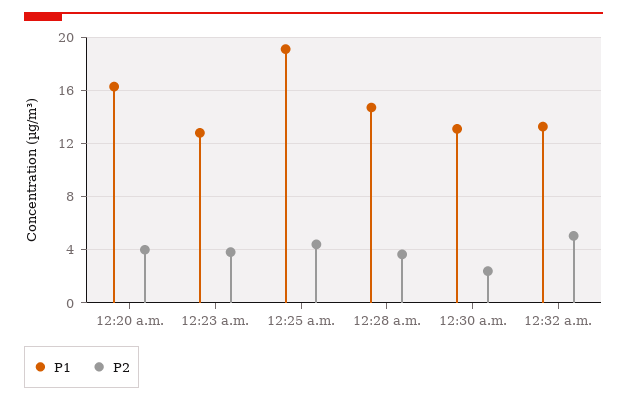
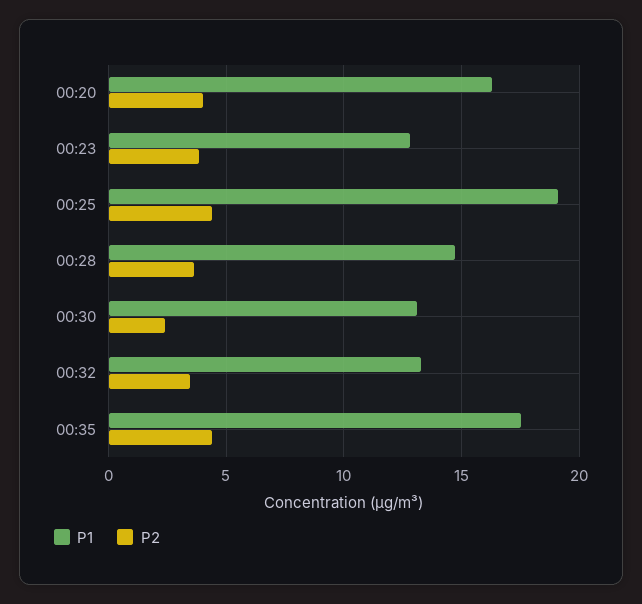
P2, 12:32 a.m.: 5 -> 3.5
P1, 00:35: none -> 17.5
P2, 00:35: none -> 4.5

